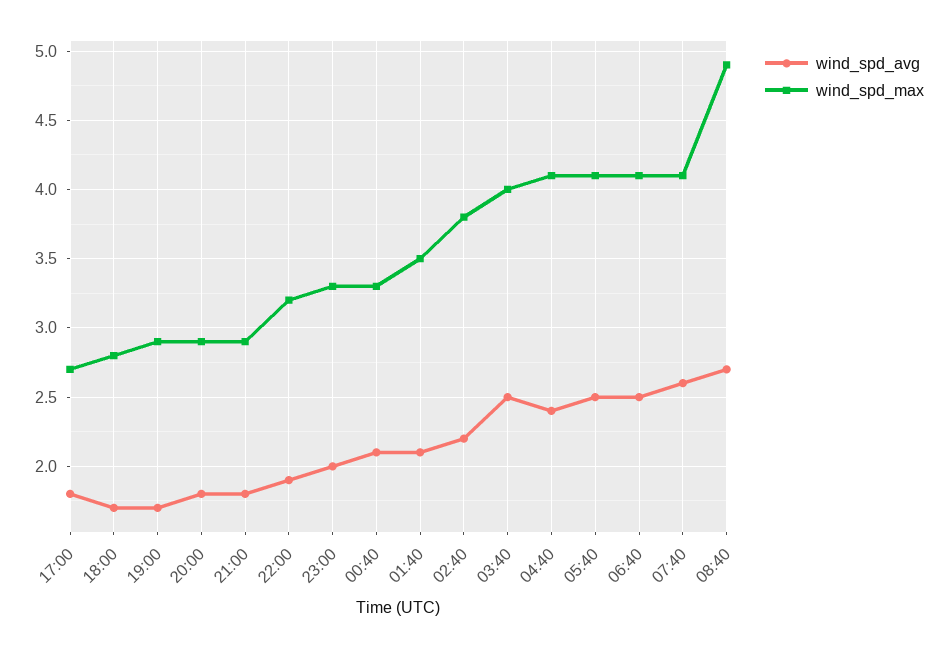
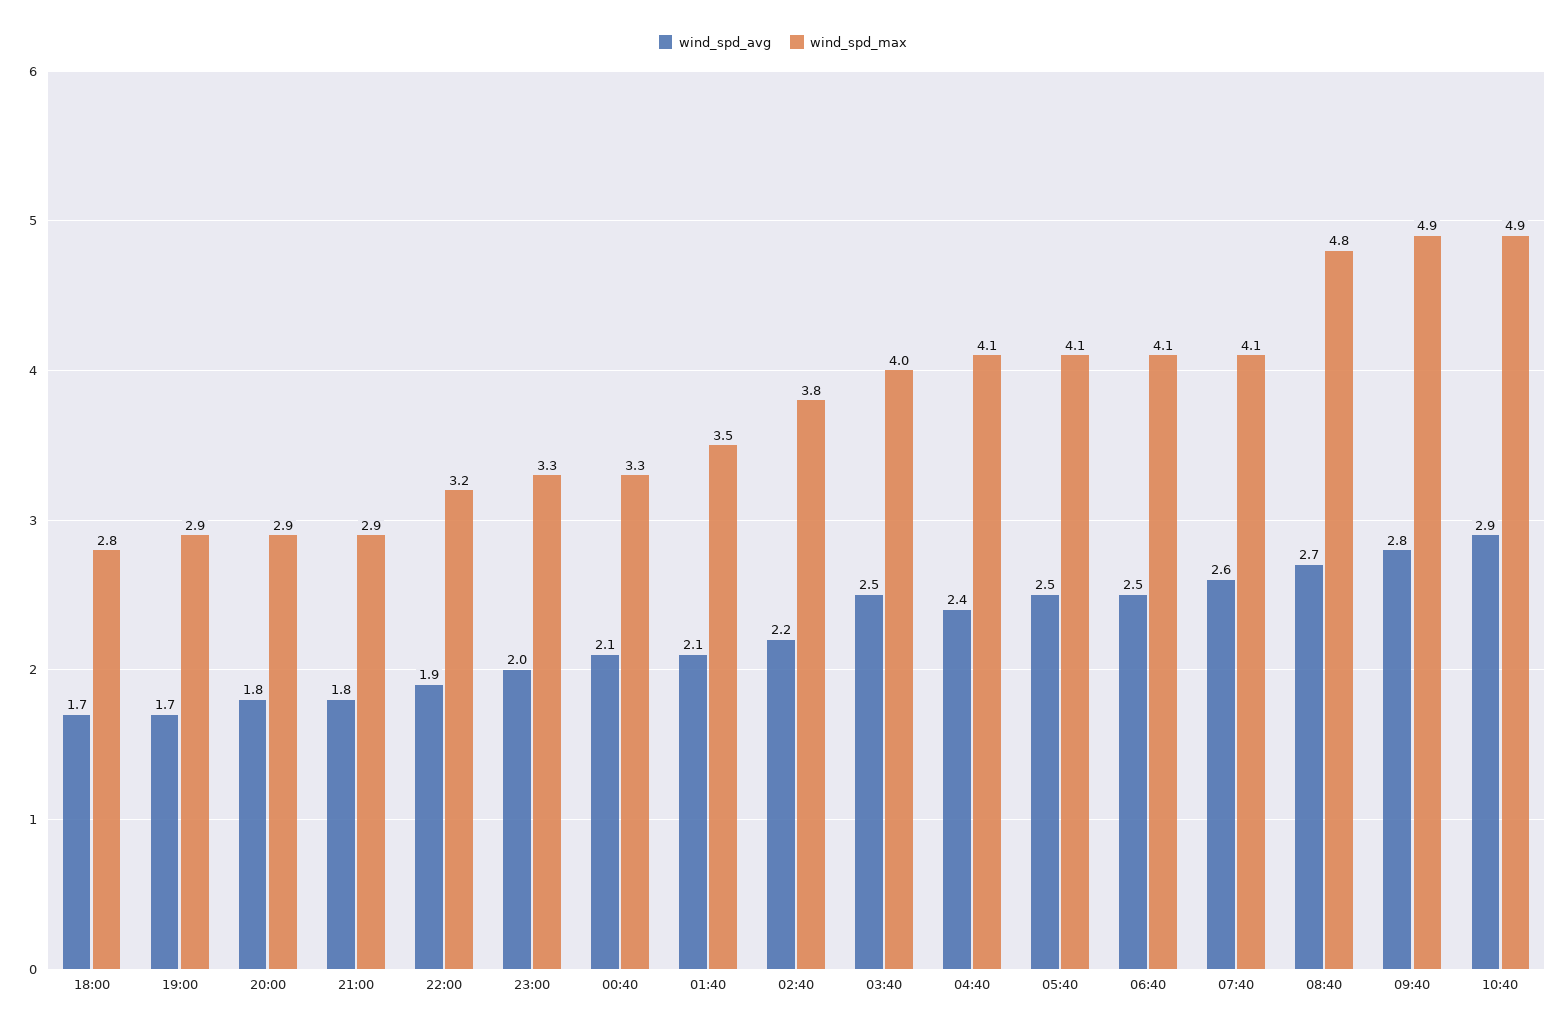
wind_spd_avg, 17:00: 1.8 -> none
wind_spd_max, 17:00: 2.7 -> none
wind_spd_max, 08:40: 4.9 -> 4.8
wind_spd_avg, 09:40: none -> 2.8
wind_spd_max, 09:40: none -> 4.9
wind_spd_avg, 10:40: none -> 2.9
wind_spd_max, 10:40: none -> 4.9

